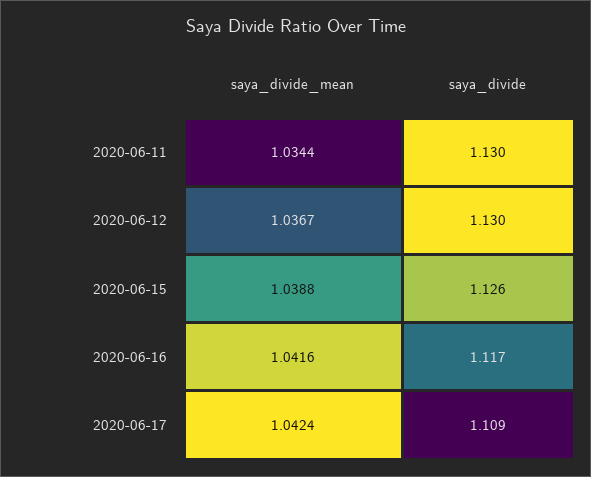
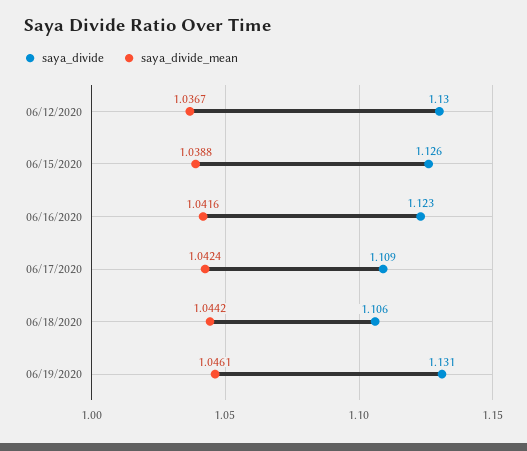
saya_divide_mean, 2020-06-11: 1.0344 -> none
saya_divide, 2020-06-11: 1.13 -> none
saya_divide, 2020-06-16: 1.117 -> 1.123
saya_divide, 06/18/2020: none -> 1.106
saya_divide_mean, 06/18/2020: none -> 1.0442
saya_divide, 06/19/2020: none -> 1.131
saya_divide_mean, 06/19/2020: none -> 1.0461

